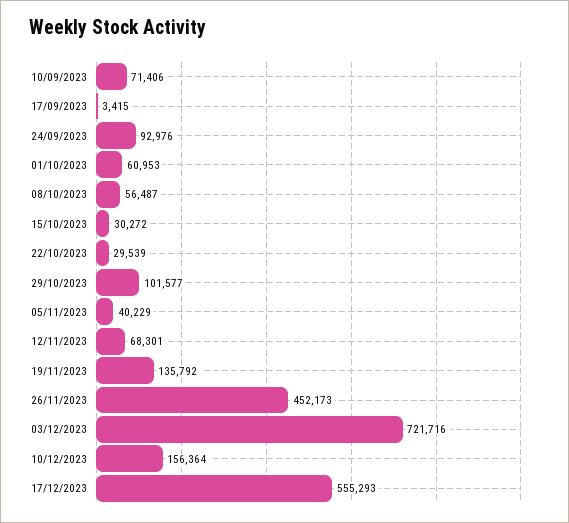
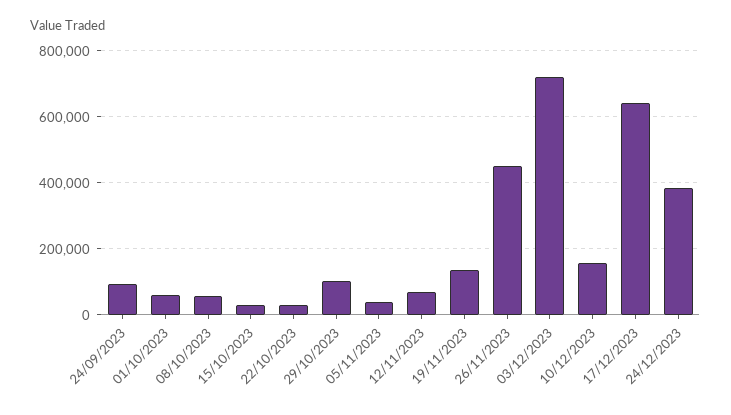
10/09/2023: 71406 -> none
17/09/2023: 3415 -> none
17/12/2023: 555293 -> 640000
24/12/2023: none -> 380000

